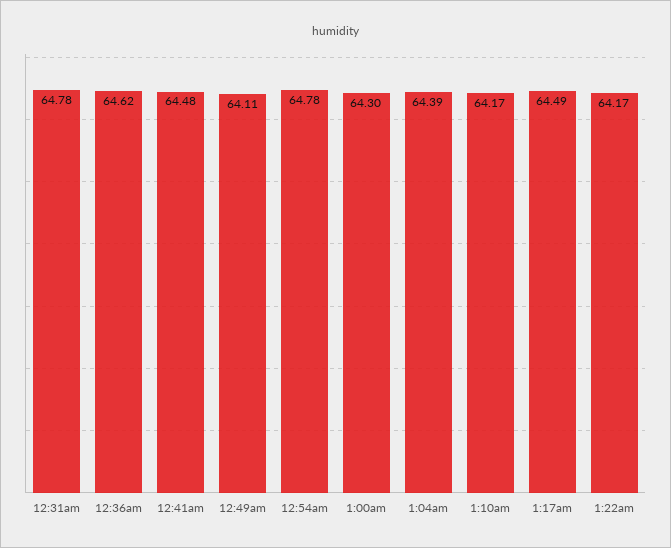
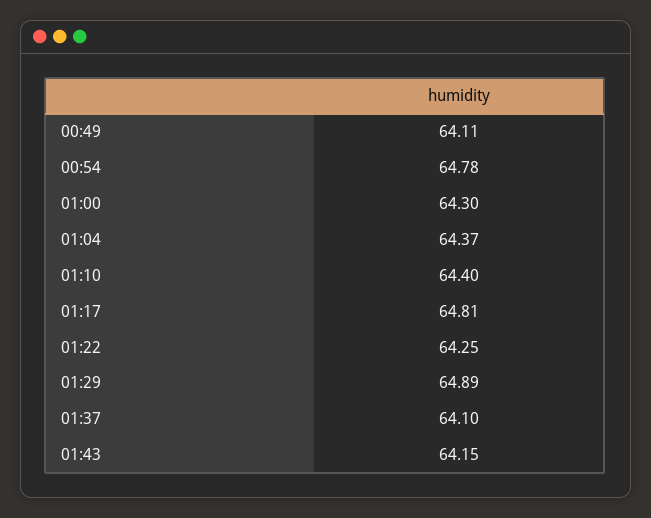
12:31am: 64.78 -> none
12:36am: 64.62 -> none
12:41am: 64.48 -> none
1:04am: 64.39 -> 64.37
1:10am: 64.17 -> 64.4
1:17am: 64.49 -> 64.81
1:22am: 64.17 -> 64.25
01:29: none -> 64.89
01:37: none -> 64.1
01:43: none -> 64.15

